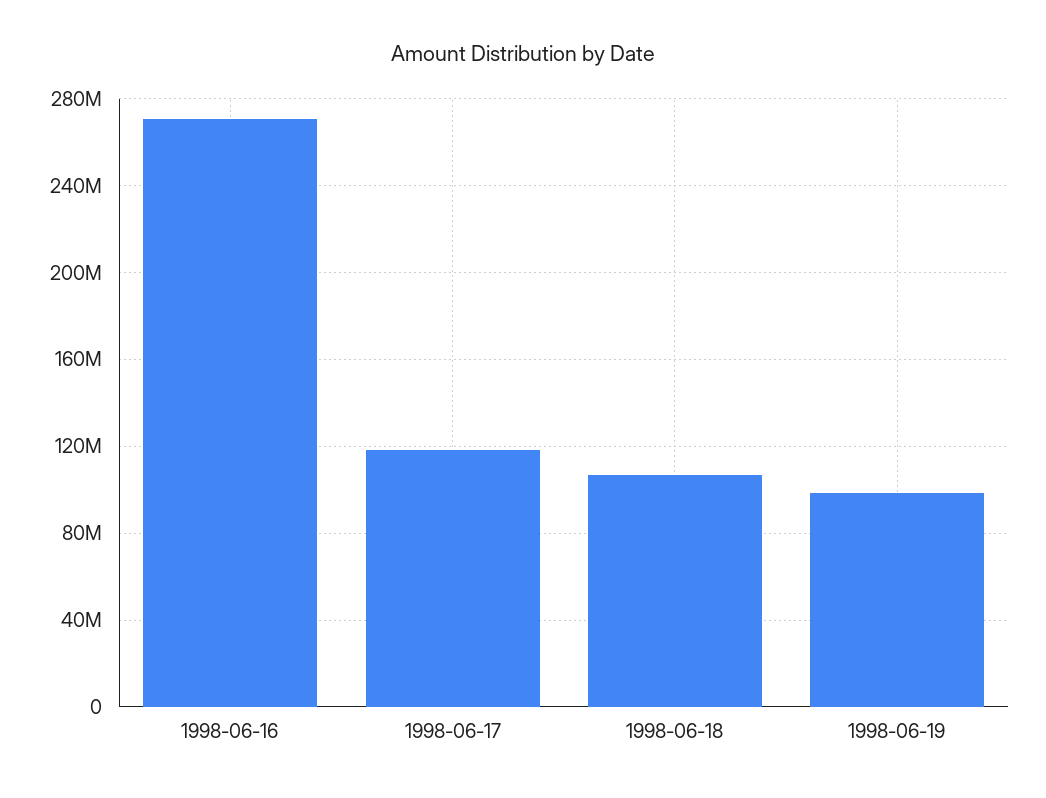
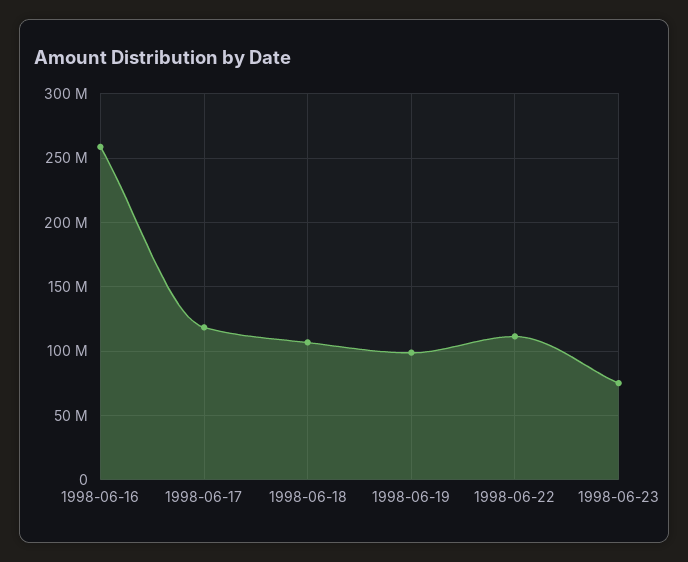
1998-06-16: 270000000 -> 260000000
1998-06-22: none -> 110000000
1998-06-23: none -> 75000000

